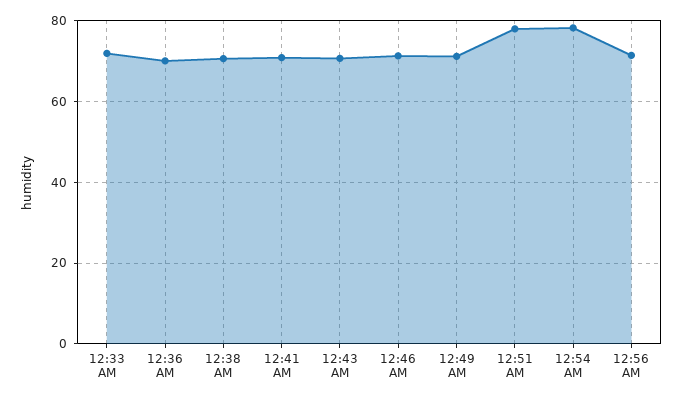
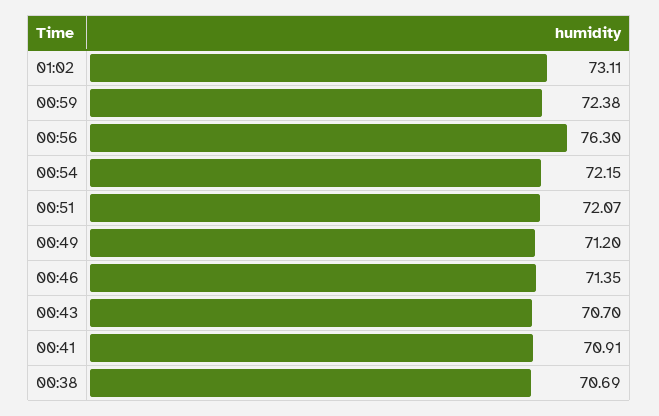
12:33 AM: 72 -> none
12:36 AM: 70 -> none
12:51 AM: 78 -> 72.07
12:54 AM: 78 -> 72.15
12:56 AM: 72 -> 76.3
01:02: none -> 73.11
00:59: none -> 72.38

